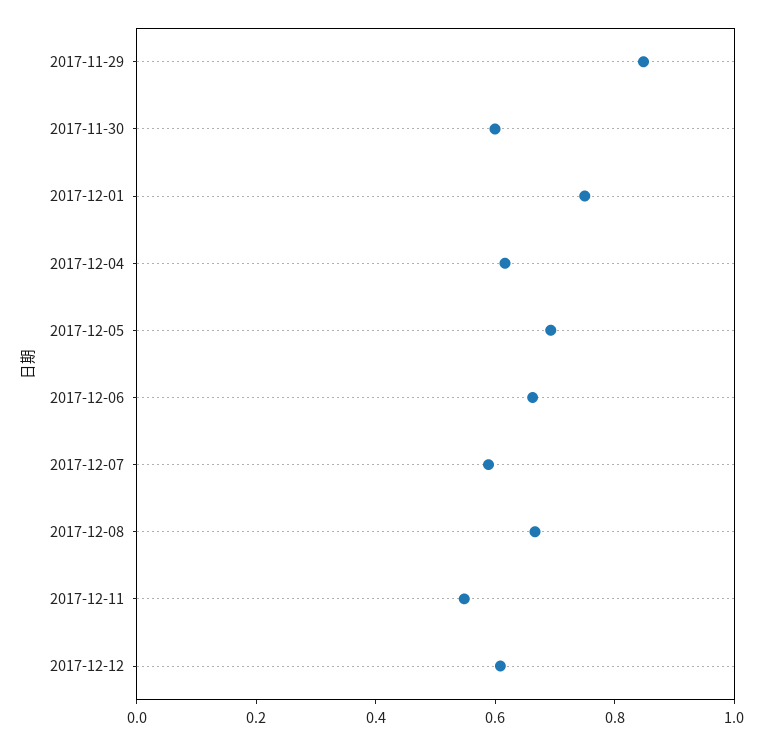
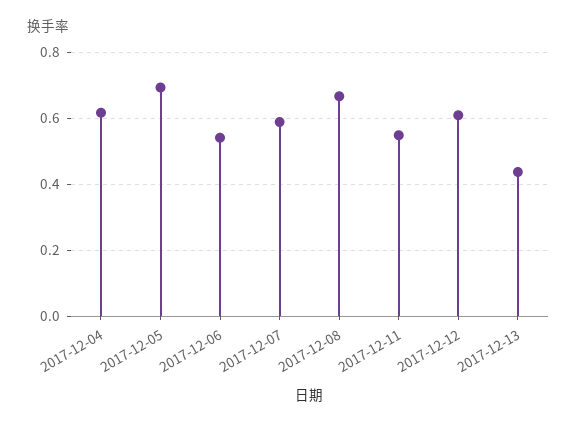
2017-11-29: 0.85 -> none
2017-11-30: 0.6 -> none
2017-12-01: 0.75 -> none
2017-12-06: 0.65 -> 0.54
2017-12-13: none -> 0.44

